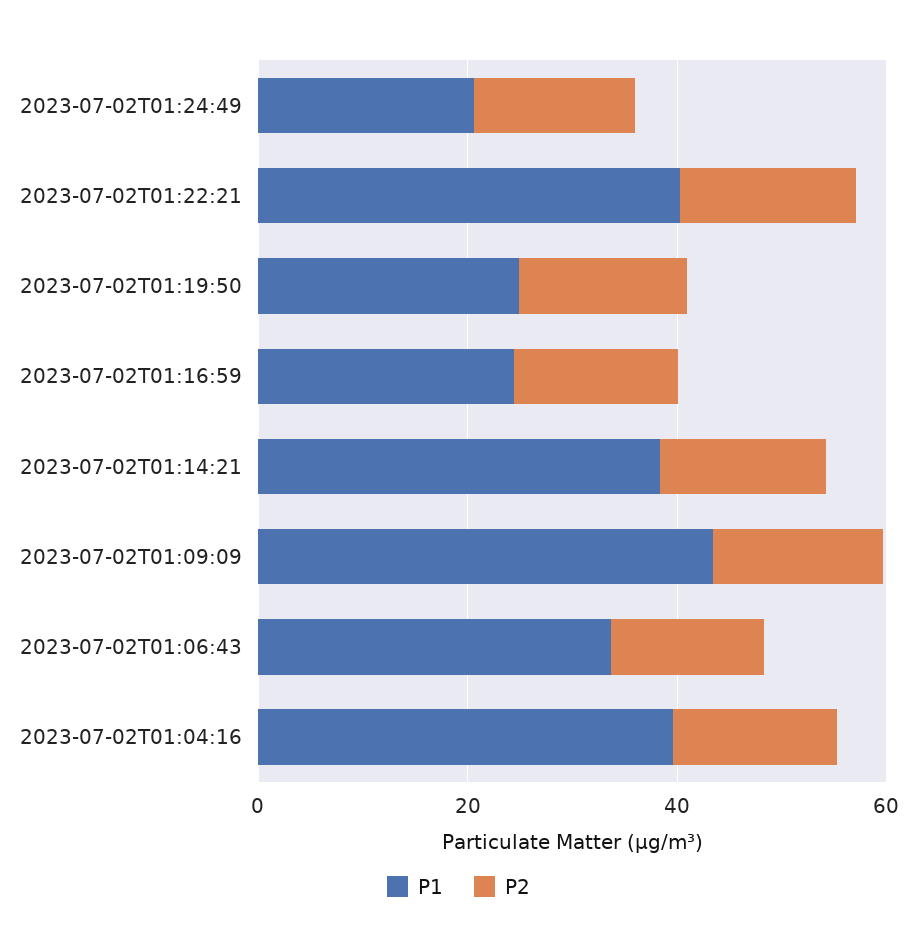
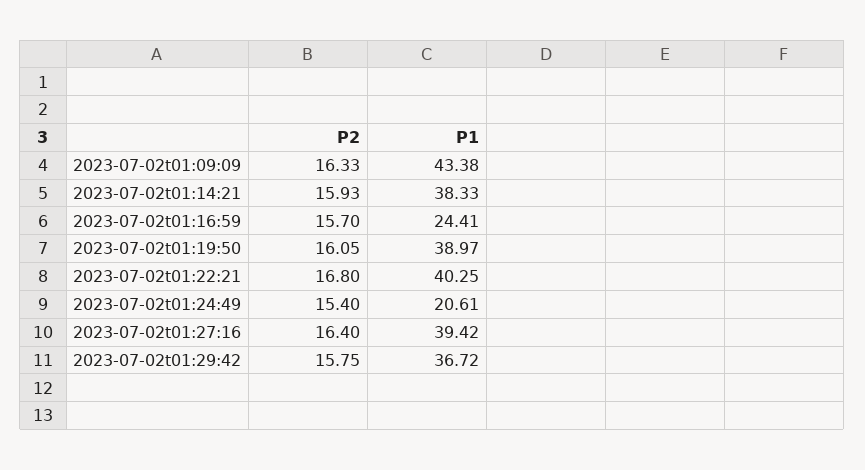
P1, 2023-07-02T01:19:50: 25 -> 38.97
P1, 2023-07-02T01:06:43: 35 -> none
P2, 2023-07-02T01:06:43: 15 -> none
P1, 2023-07-02T01:04:16: 40 -> none
P2, 2023-07-02T01:04:16: 15 -> none
P2, 2023-07-02t01:27:16: none -> 16.4
P1, 2023-07-02t01:27:16: none -> 39.42
P2, 2023-07-02t01:29:42: none -> 15.75
P1, 2023-07-02t01:29:42: none -> 36.72

